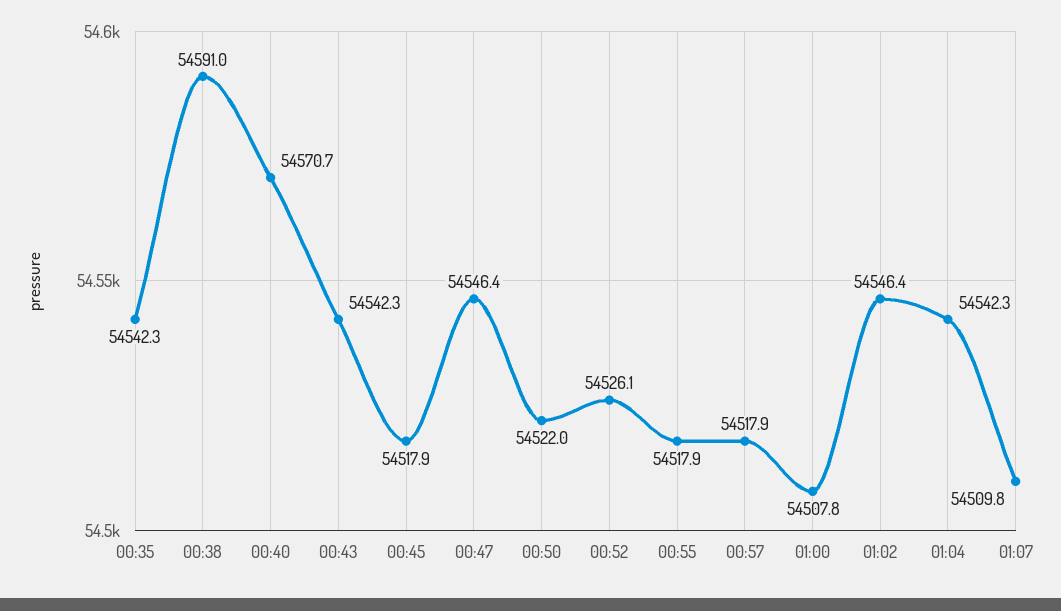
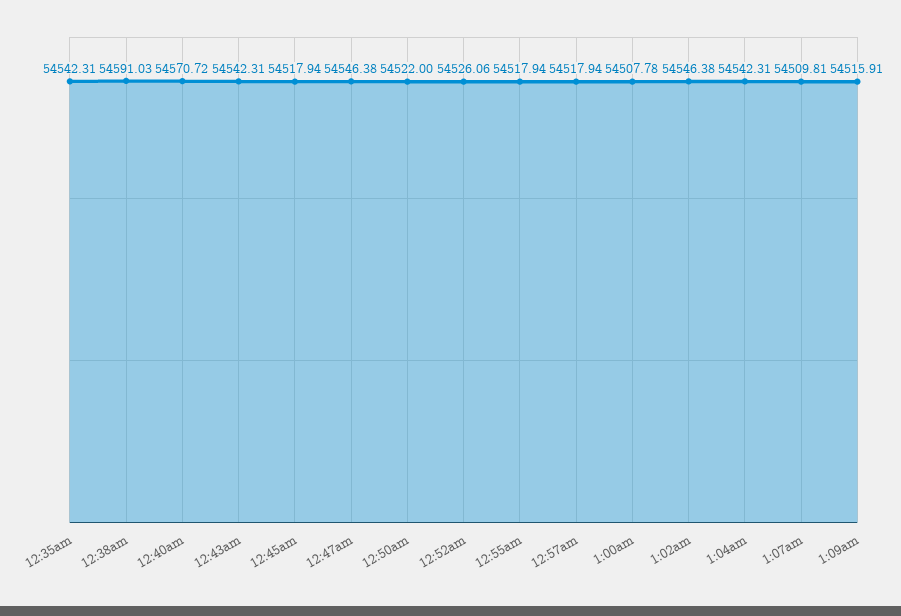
1:09am: none -> 54515.91

